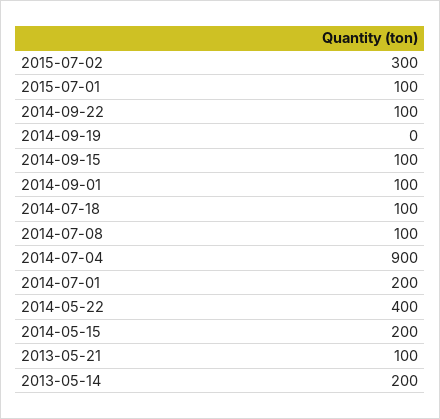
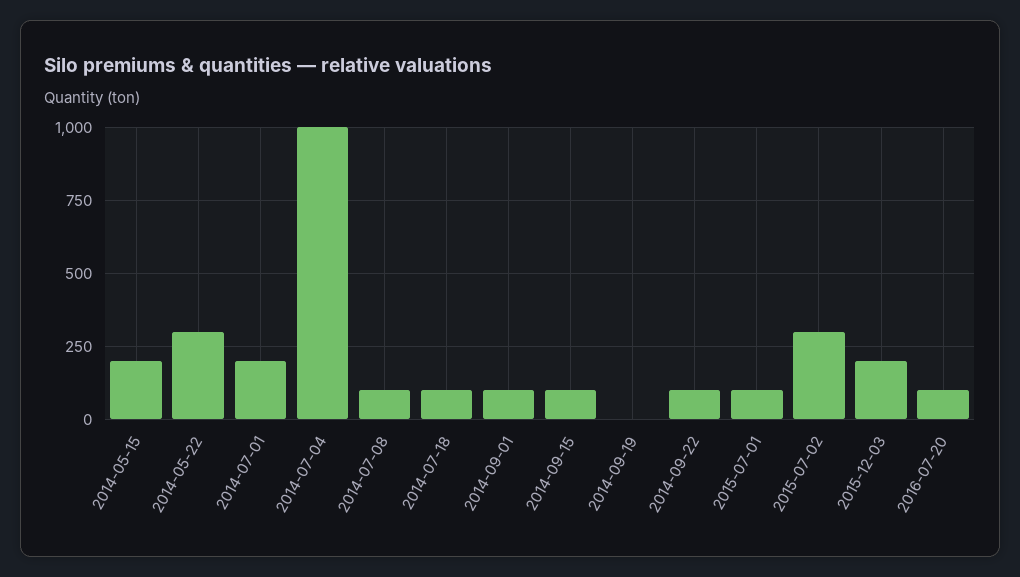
2014-07-04: 900 -> 1000
2014-05-22: 400 -> 300
2013-05-21: 100 -> none
2013-05-14: 200 -> none
2015-12-03: none -> 200
2016-07-20: none -> 100

